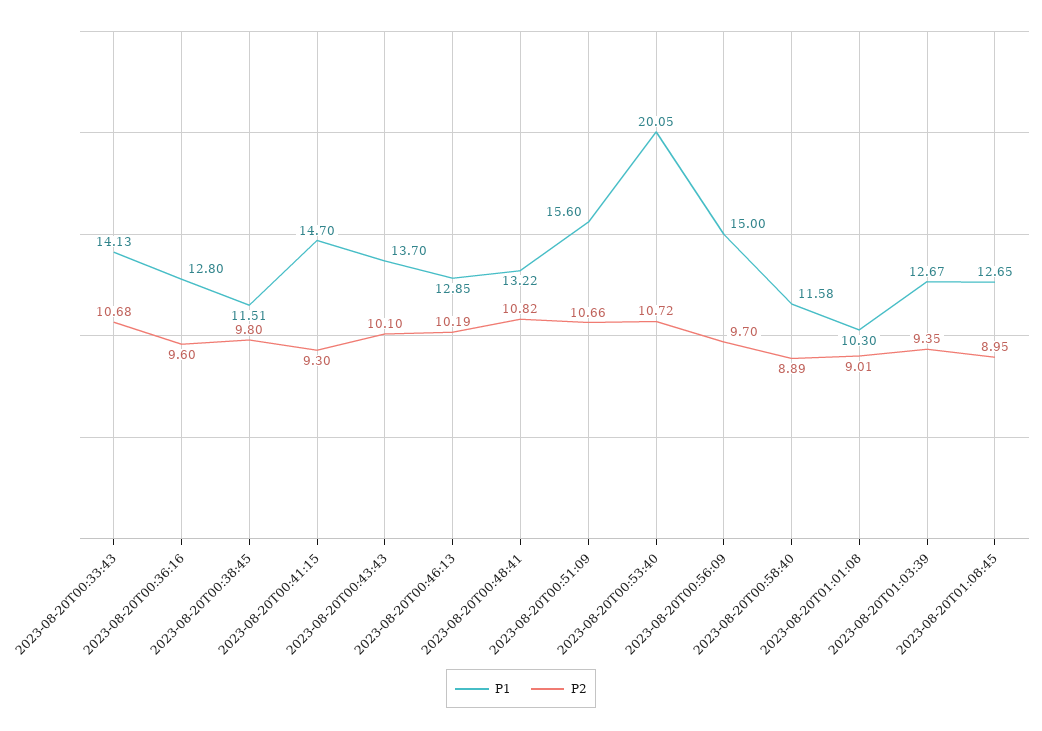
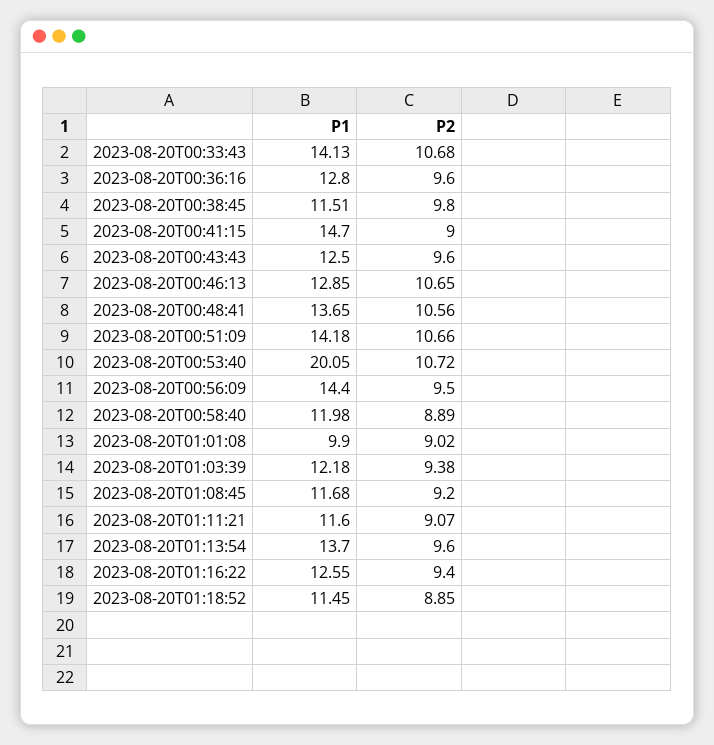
P2, 2023-08-20T00:41:15: 9.3 -> 9
P1, 2023-08-20T00:43:43: 13.7 -> 12.5
P2, 2023-08-20T00:43:43: 10.1 -> 9.6
P2, 2023-08-20T00:46:13: 10.19 -> 10.65
P1, 2023-08-20T00:48:41: 13.22 -> 13.65
P2, 2023-08-20T00:48:41: 10.82 -> 10.56
P1, 2023-08-20T00:51:09: 15.6 -> 14.18
P1, 2023-08-20T00:56:09: 15 -> 14.4
P2, 2023-08-20T00:56:09: 9.7 -> 9.5
P1, 2023-08-20T00:58:40: 11.58 -> 11.98
P1, 2023-08-20T01:01:08: 10.3 -> 9.9
P2, 2023-08-20T01:01:08: 9.01 -> 9.02
P1, 2023-08-20T01:03:39: 12.67 -> 12.18
P2, 2023-08-20T01:03:39: 9.35 -> 9.38
P1, 2023-08-20T01:08:45: 12.65 -> 11.68
P2, 2023-08-20T01:08:45: 8.95 -> 9.2
P1, 2023-08-20T01:11:21: none -> 11.6
P2, 2023-08-20T01:11:21: none -> 9.07
P1, 2023-08-20T01:13:54: none -> 13.7
P2, 2023-08-20T01:13:54: none -> 9.6
P1, 2023-08-20T01:16:22: none -> 12.55
P2, 2023-08-20T01:16:22: none -> 9.4
P1, 2023-08-20T01:18:52: none -> 11.45
P2, 2023-08-20T01:18:52: none -> 8.85

